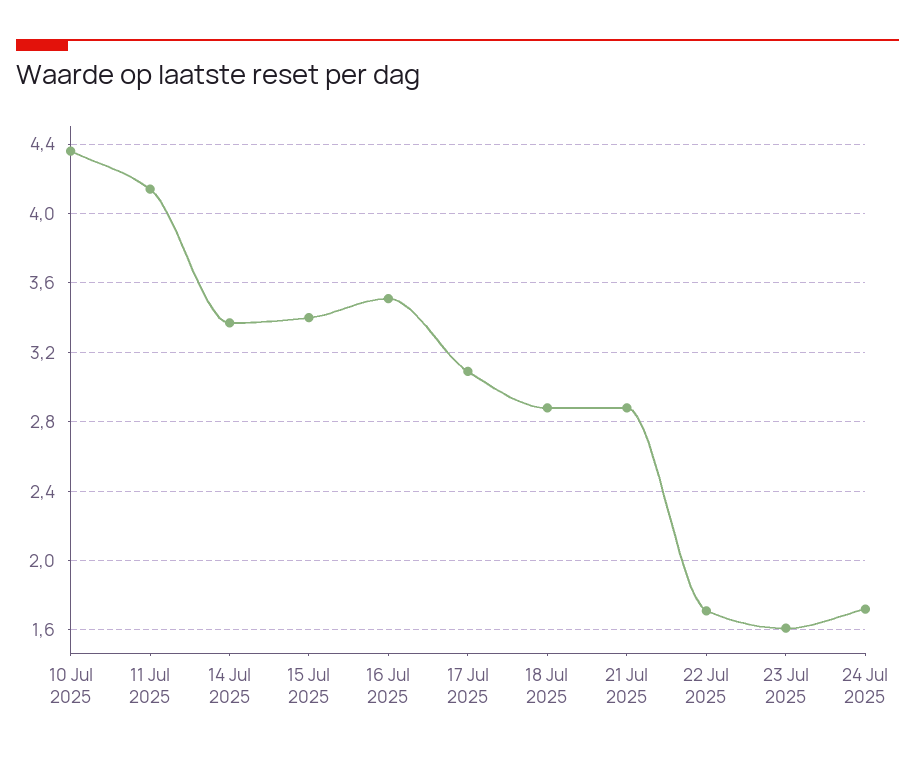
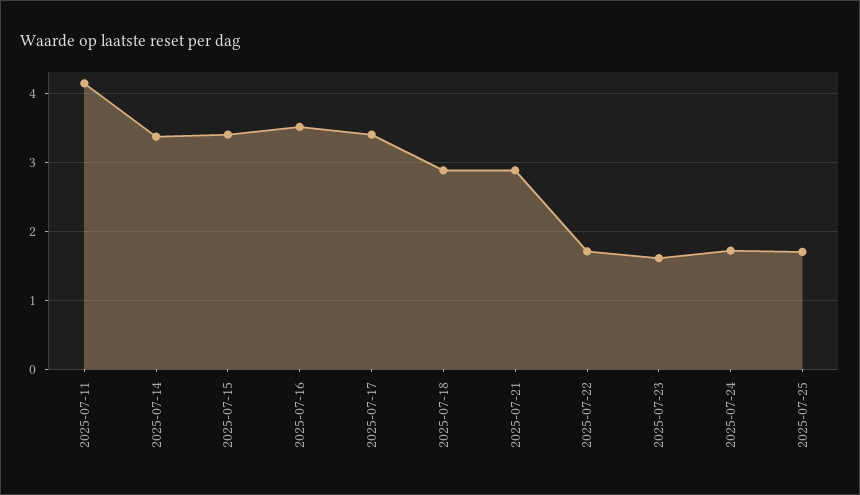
10 Jul 2025: 4.35 -> none
17 Jul 2025: 3.1 -> 3.4
2025-07-25: none -> 1.7

